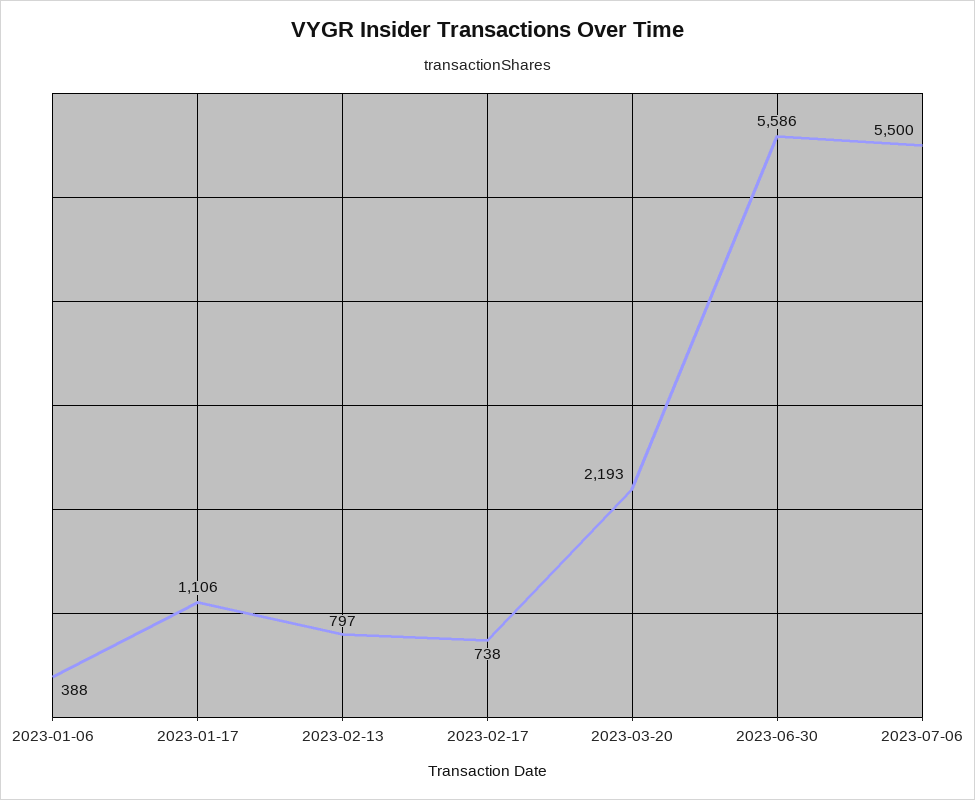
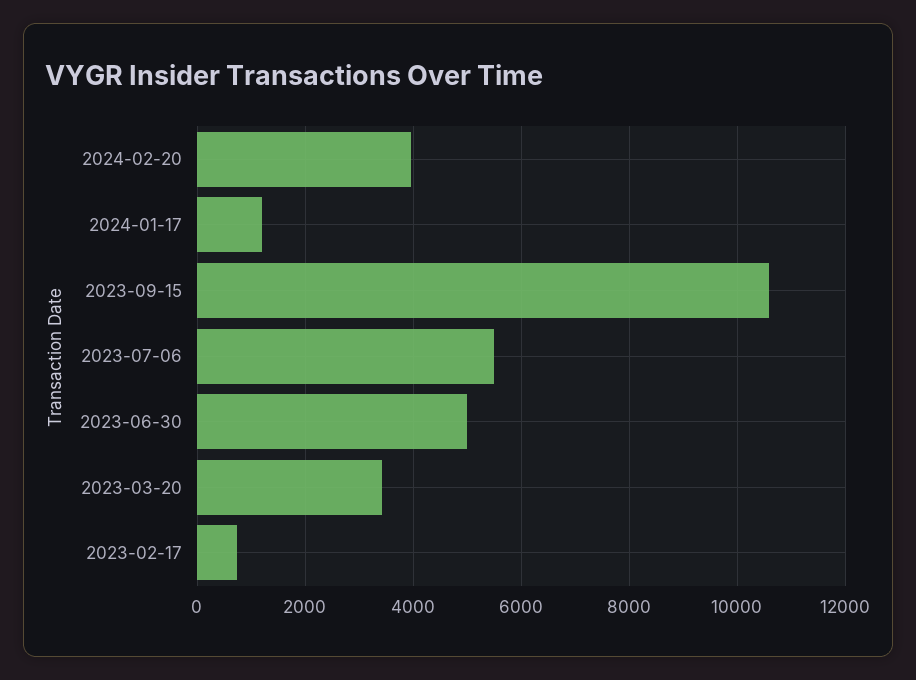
2023-01-06: 388 -> none
2023-01-17: 1106 -> none
2023-02-13: 797 -> none
2023-03-20: 2193 -> 3400
2023-06-30: 5586 -> 5000
2024-02-20: none -> 4000
2024-01-17: none -> 1200
2023-09-15: none -> 10600

